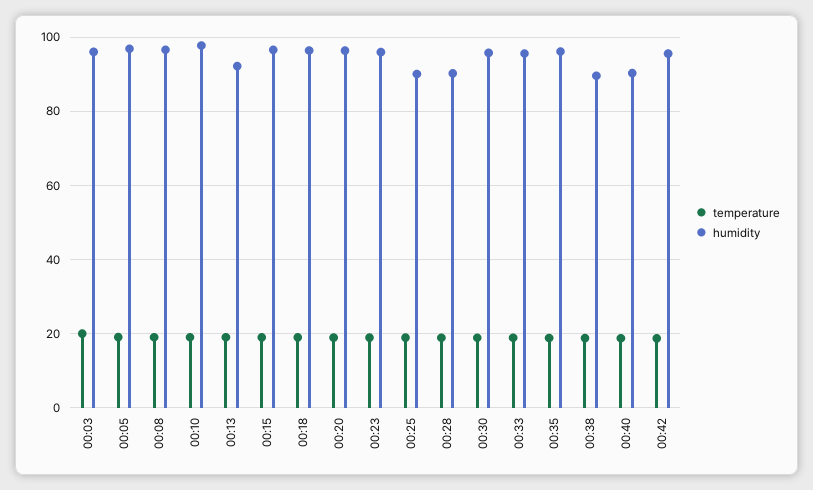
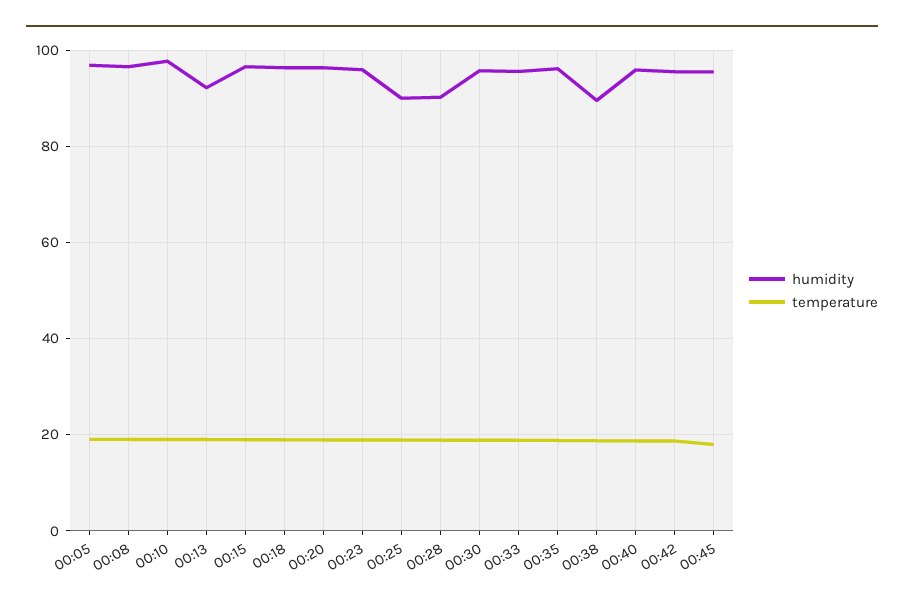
temperature, 00:03: 20 -> none
humidity, 00:03: 96 -> none
humidity, 00:40: 90 -> 96
humidity, 00:45: none -> 96
temperature, 00:45: none -> 18

